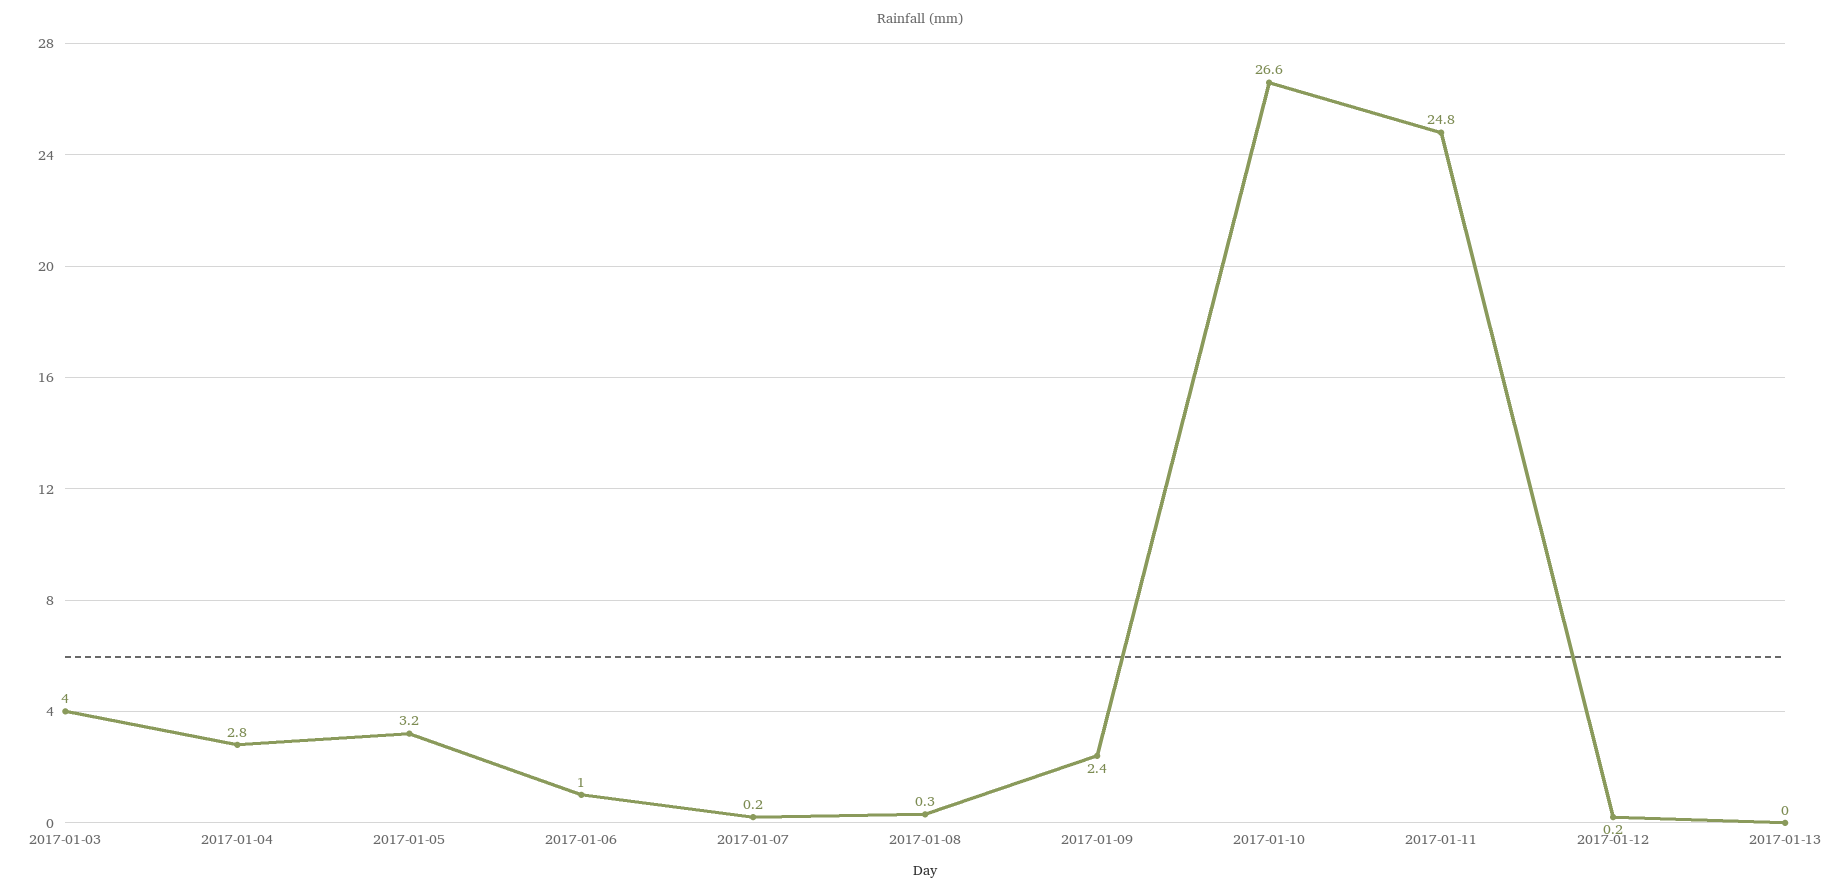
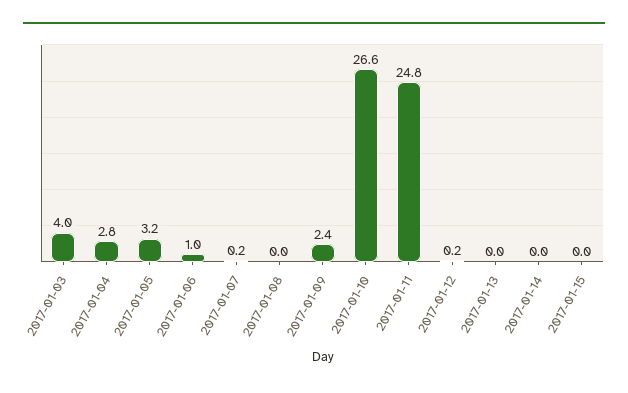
2017-01-08: 0.3 -> 0
2017-01-14: none -> 0
2017-01-15: none -> 0

